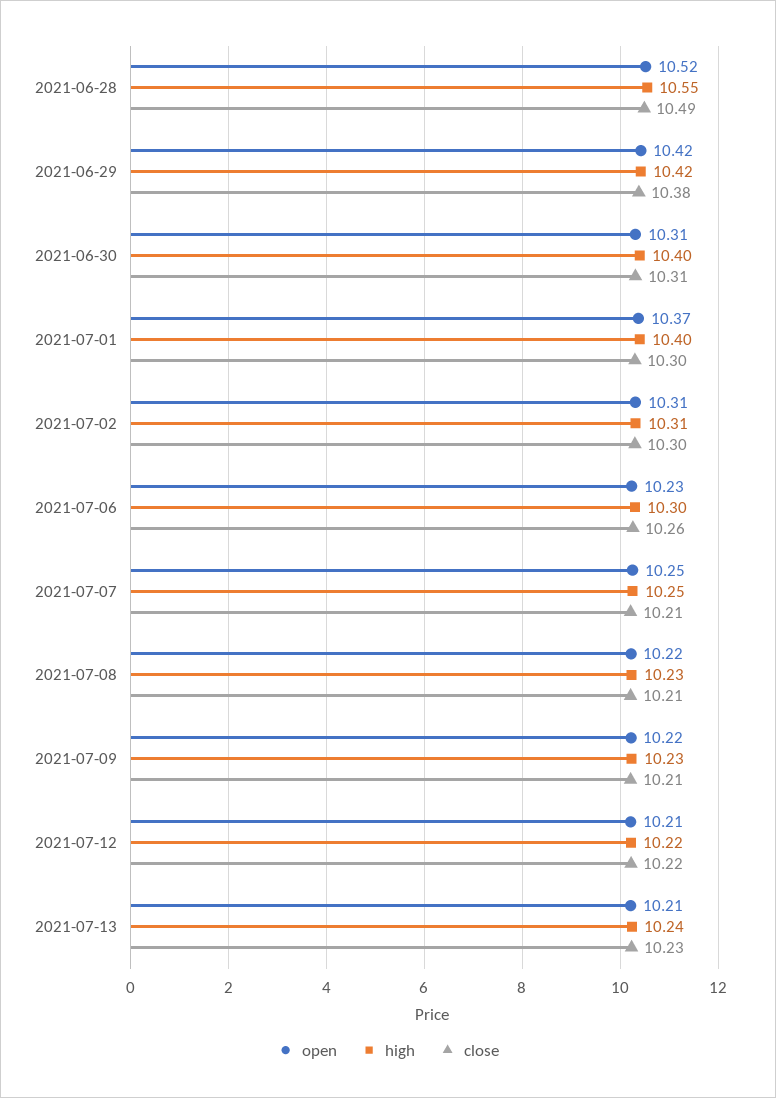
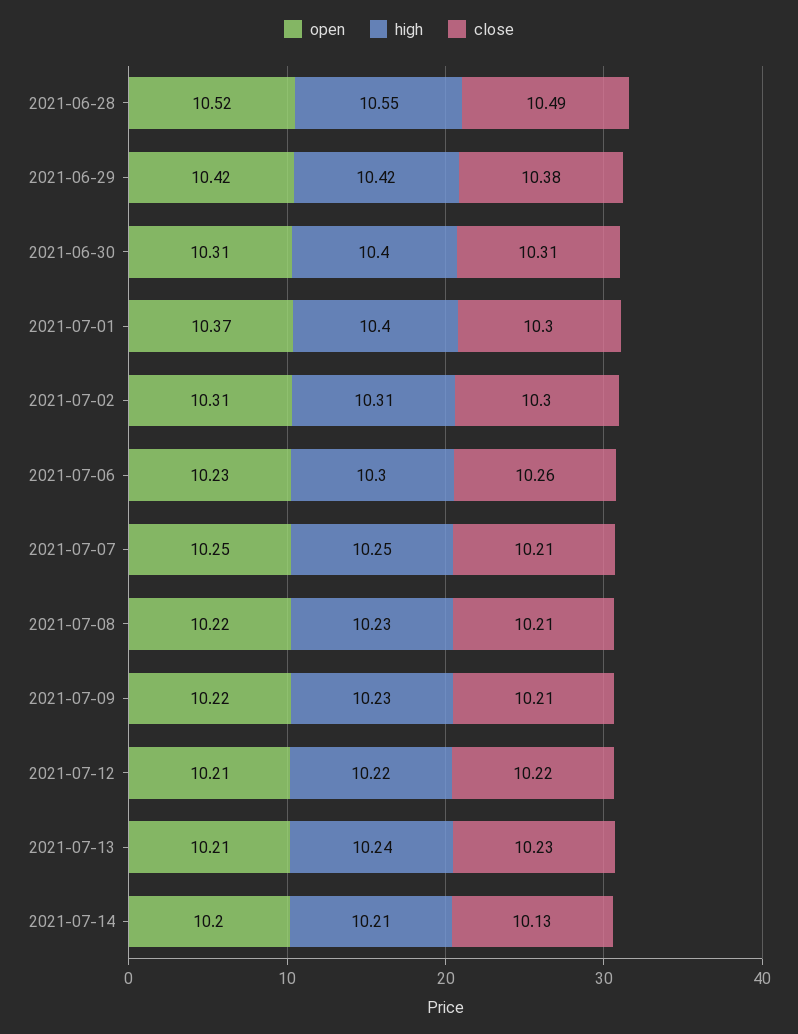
open, 2021-07-14: none -> 10.2
high, 2021-07-14: none -> 10.21
close, 2021-07-14: none -> 10.13

